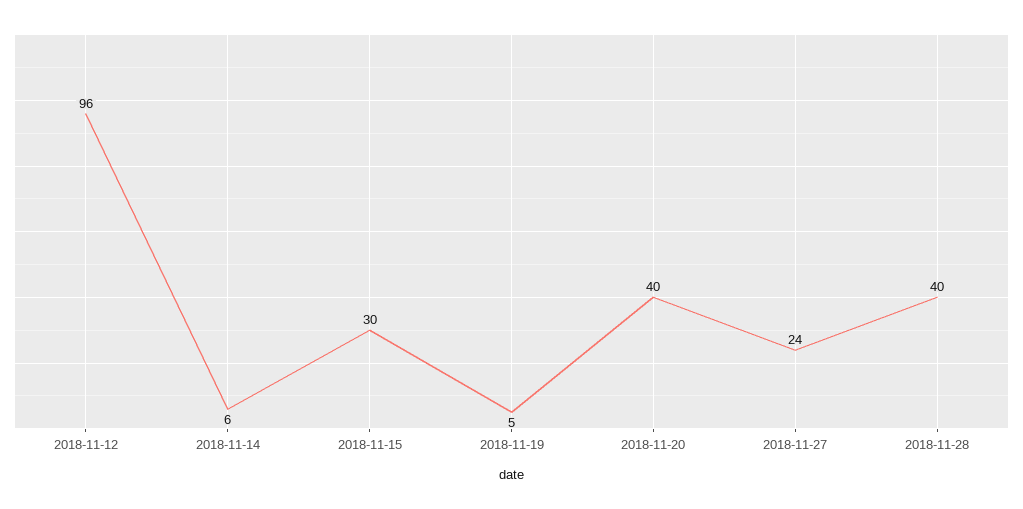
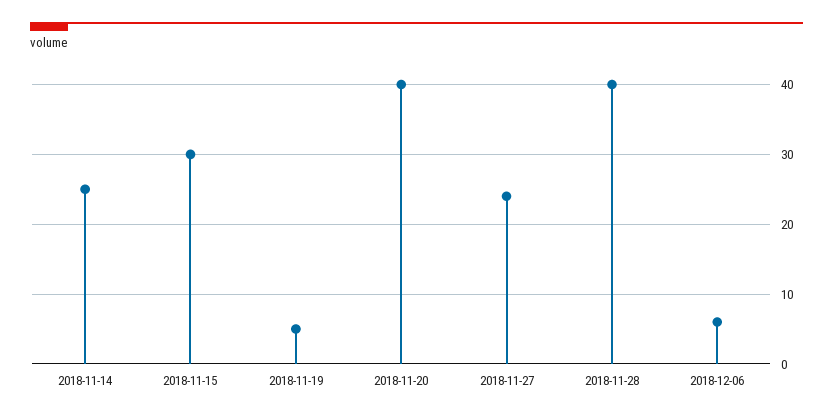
2018-11-12: 96 -> none
2018-11-14: 6 -> 25
2018-12-06: none -> 6

